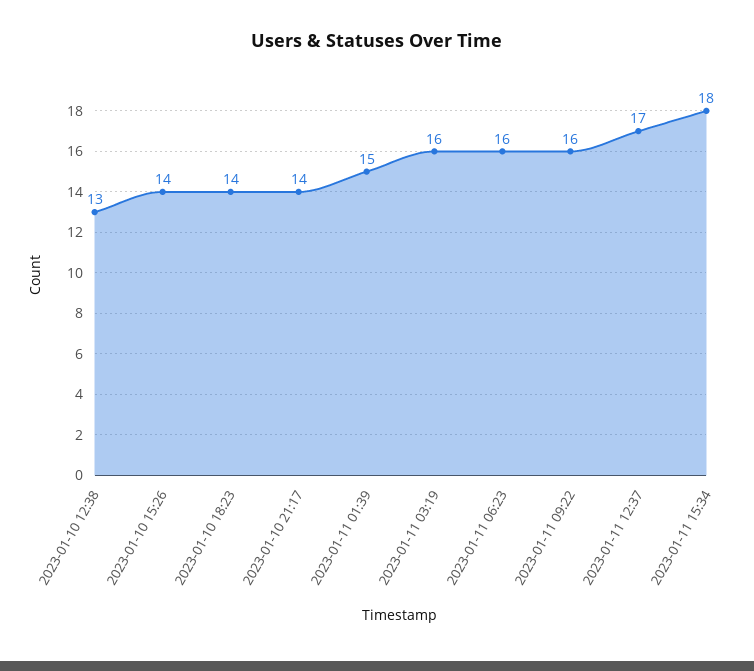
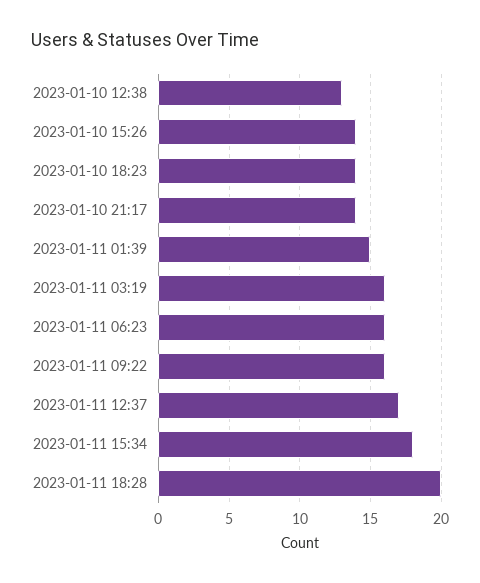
2023-01-11 18:28: none -> 20

